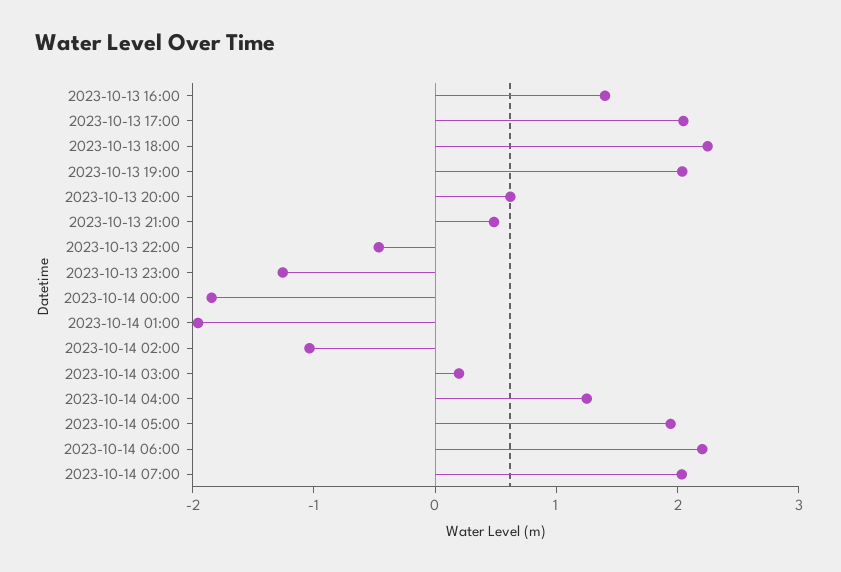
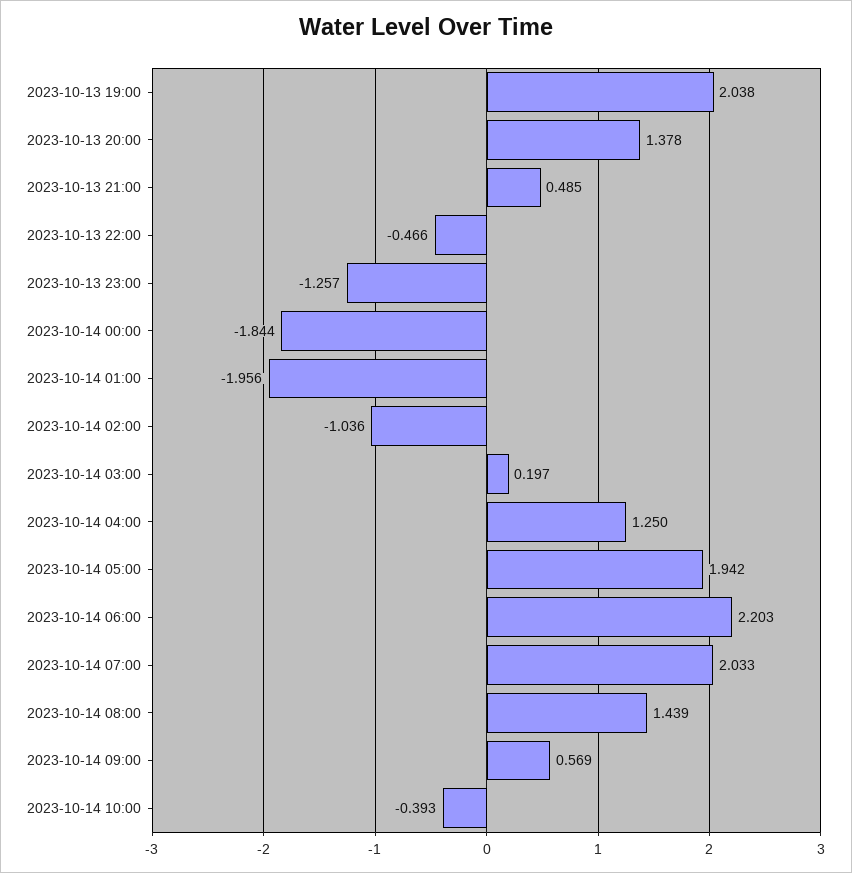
2023-10-13 16:00: 1.4 -> none
2023-10-13 17:00: 2 -> none
2023-10-13 18:00: 2.2 -> none
2023-10-13 20:00: 0.6 -> 1.378
2023-10-14 08:00: none -> 1.439
2023-10-14 09:00: none -> 0.569
2023-10-14 10:00: none -> -0.393

